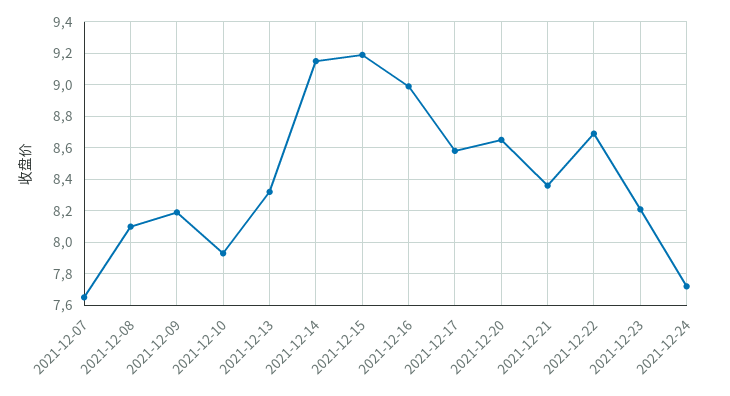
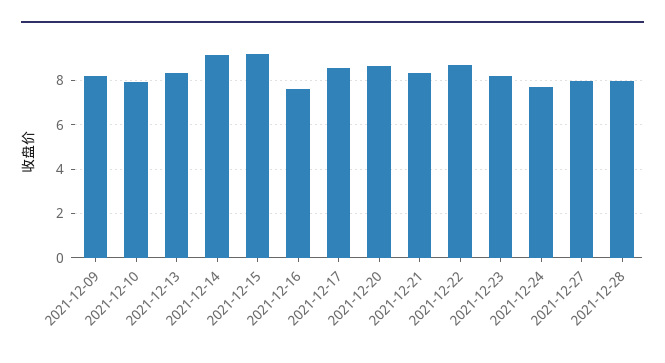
2021-12-07: 7.65 -> none
2021-12-08: 8.1 -> none
2021-12-16: 9 -> 7.5
2021-12-27: none -> 8
2021-12-28: none -> 8

